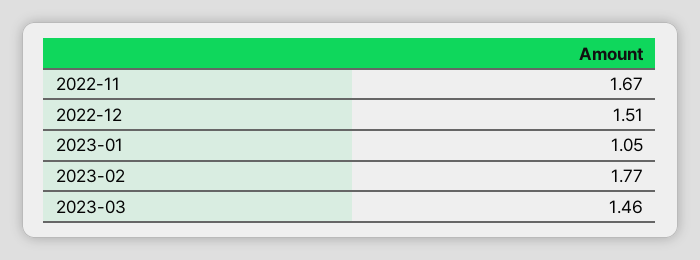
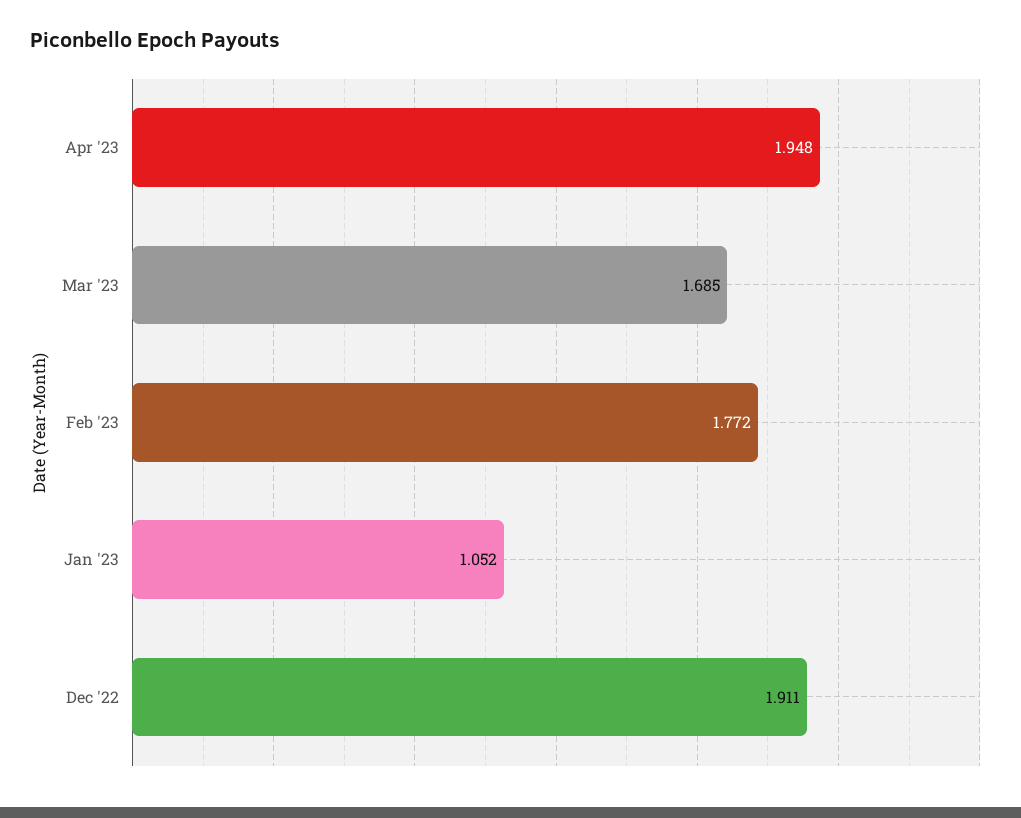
2022-11: 1.67 -> none
2022-12: 1.51 -> 1.911
2023-03: 1.46 -> 1.685
Apr '23: none -> 1.948

